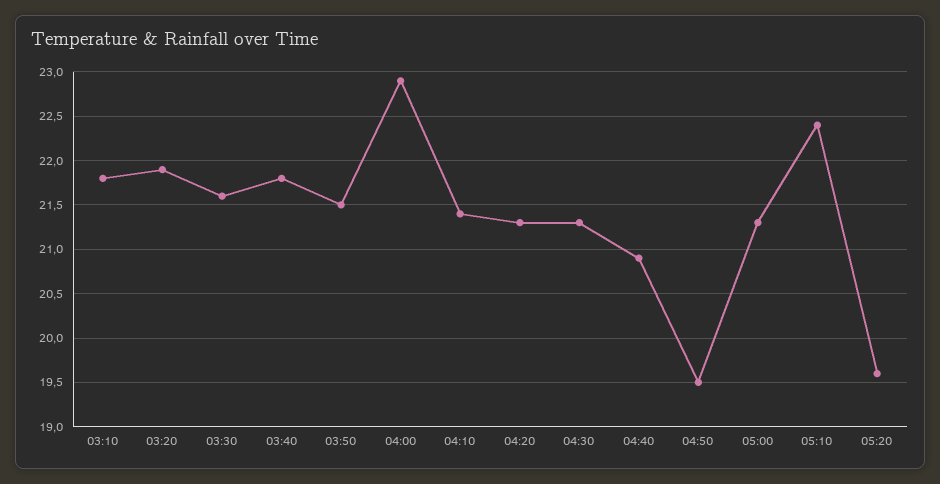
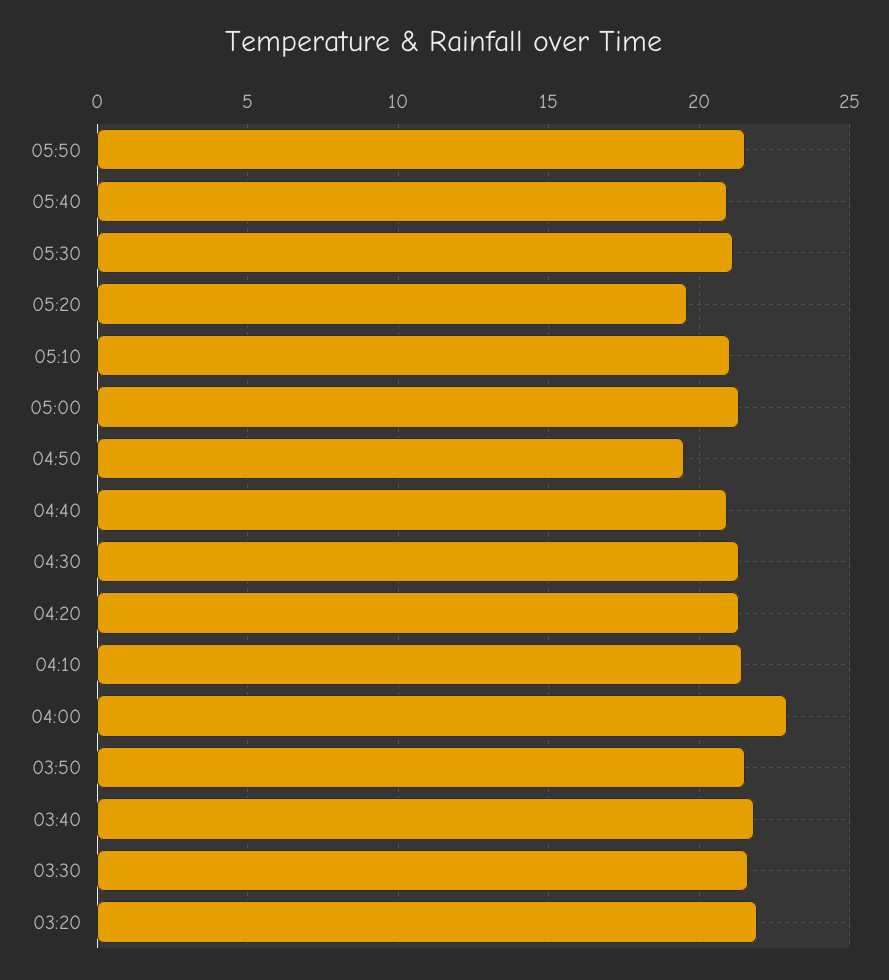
03:10: 21.8 -> none
05:10: 22.4 -> 21
05:50: none -> 21.5
05:40: none -> 21
05:30: none -> 21

